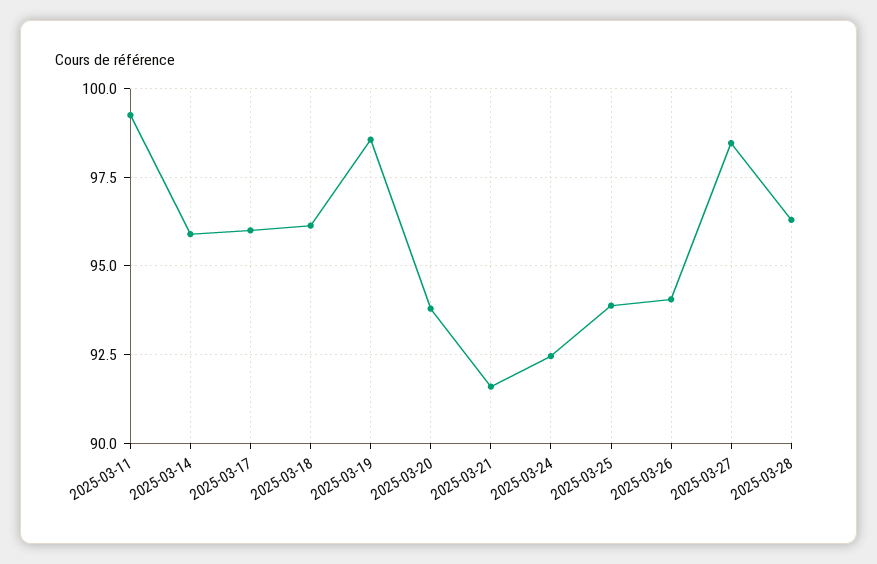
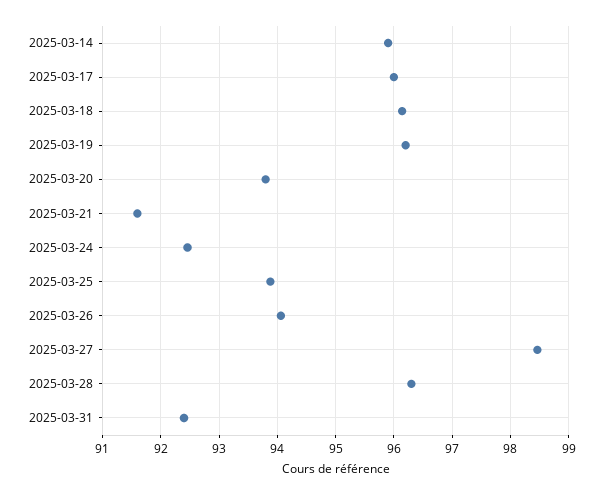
2025-03-11: 99.25 -> none
2025-03-19: 98.5 -> 96.2
2025-03-31: none -> 92.4

